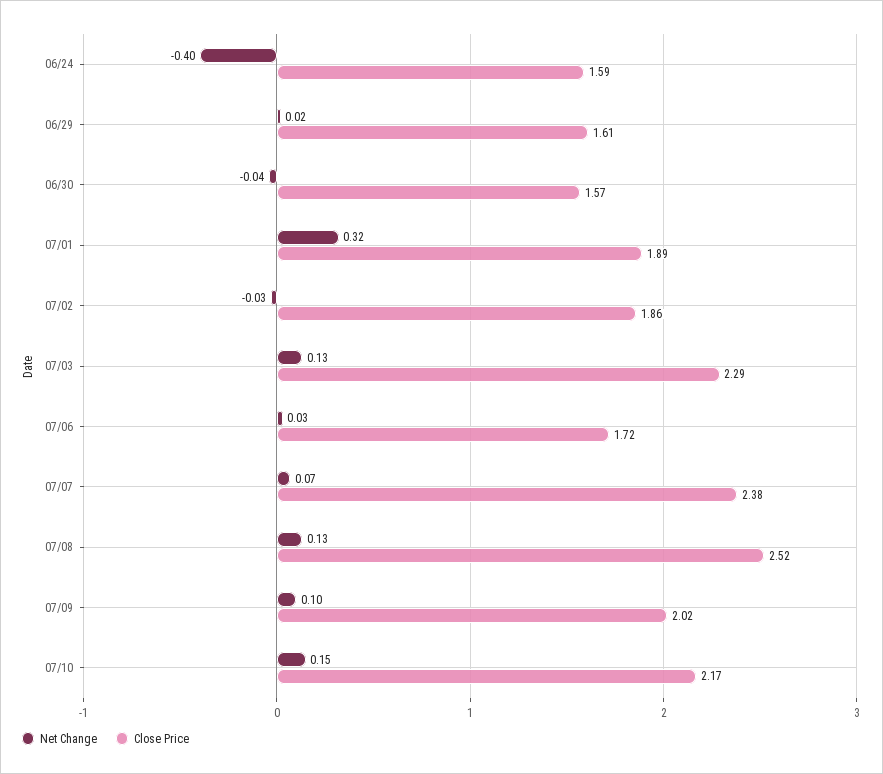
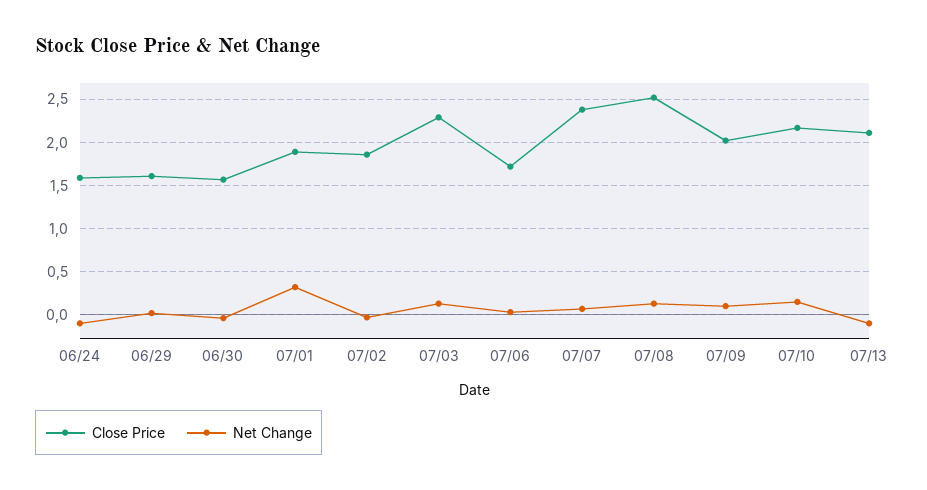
Net Change, 06/24: -0.4 -> -0.1
Close Price, 07/13: none -> 2.1
Net Change, 07/13: none -> -0.1

